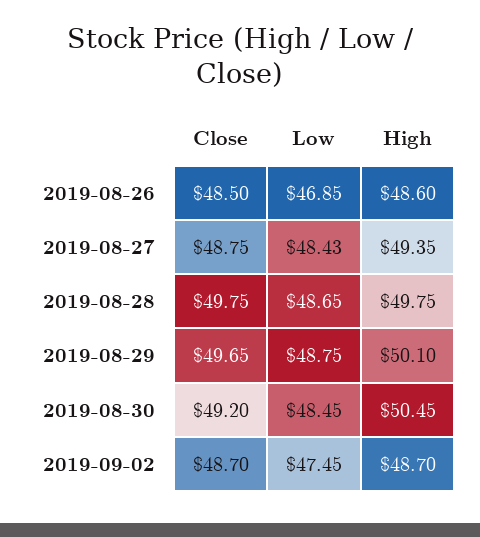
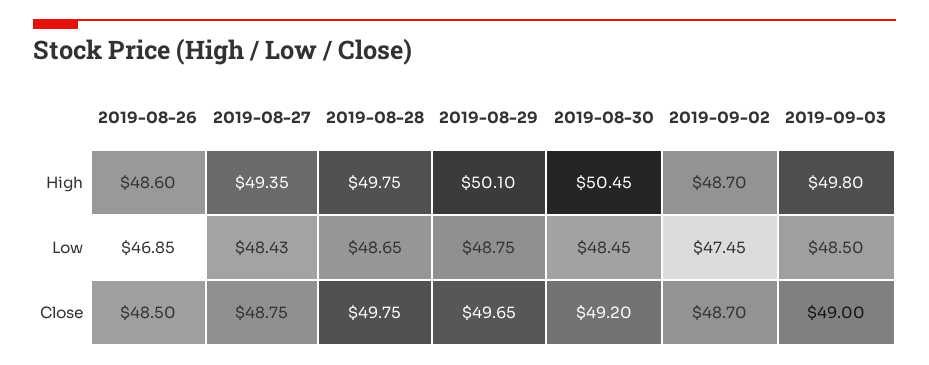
High, 2019-09-03: none -> 49.8
Low, 2019-09-03: none -> 48.5
Close, 2019-09-03: none -> 49

